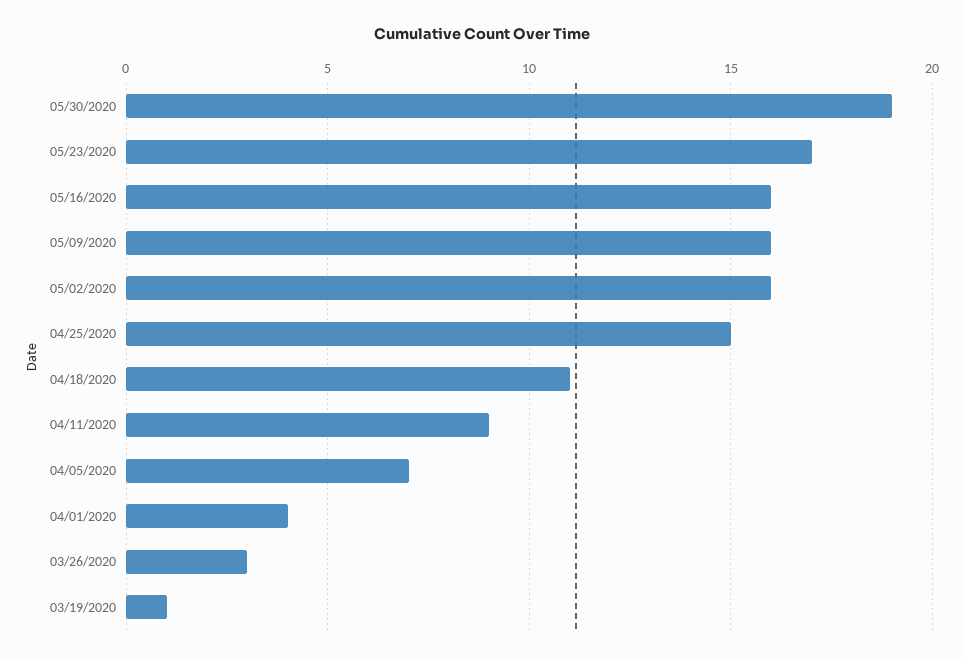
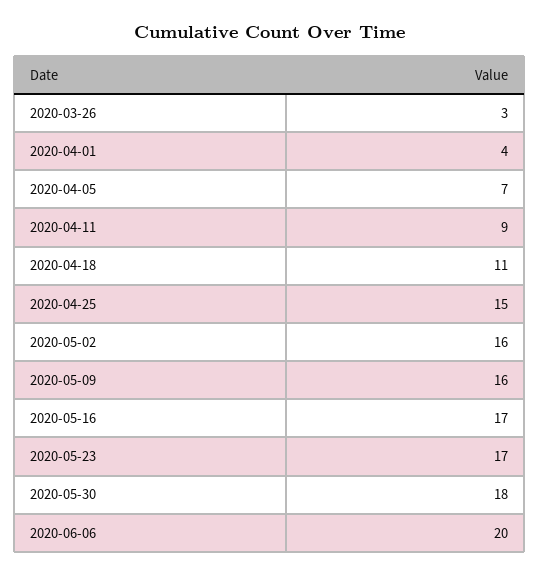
05/30/2020: 19 -> 18
05/16/2020: 16 -> 17
03/19/2020: 1 -> none
2020-06-06: none -> 20

